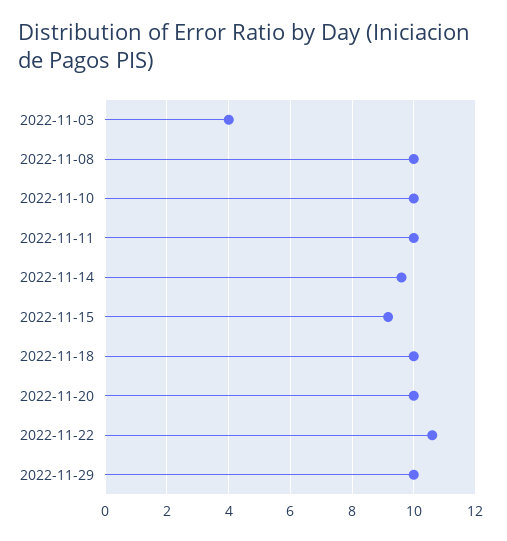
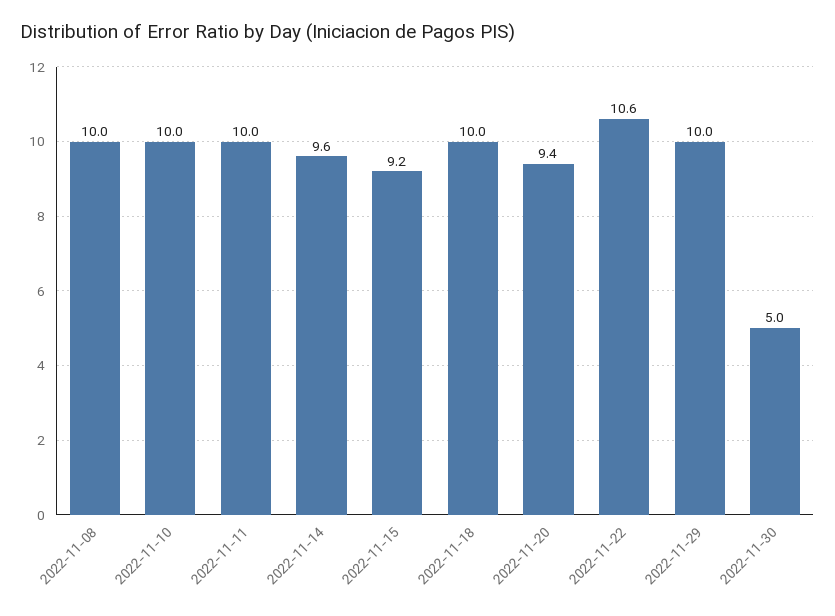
2022-11-03: 4 -> none
2022-11-20: 10 -> 9.4
2022-11-30: none -> 5

